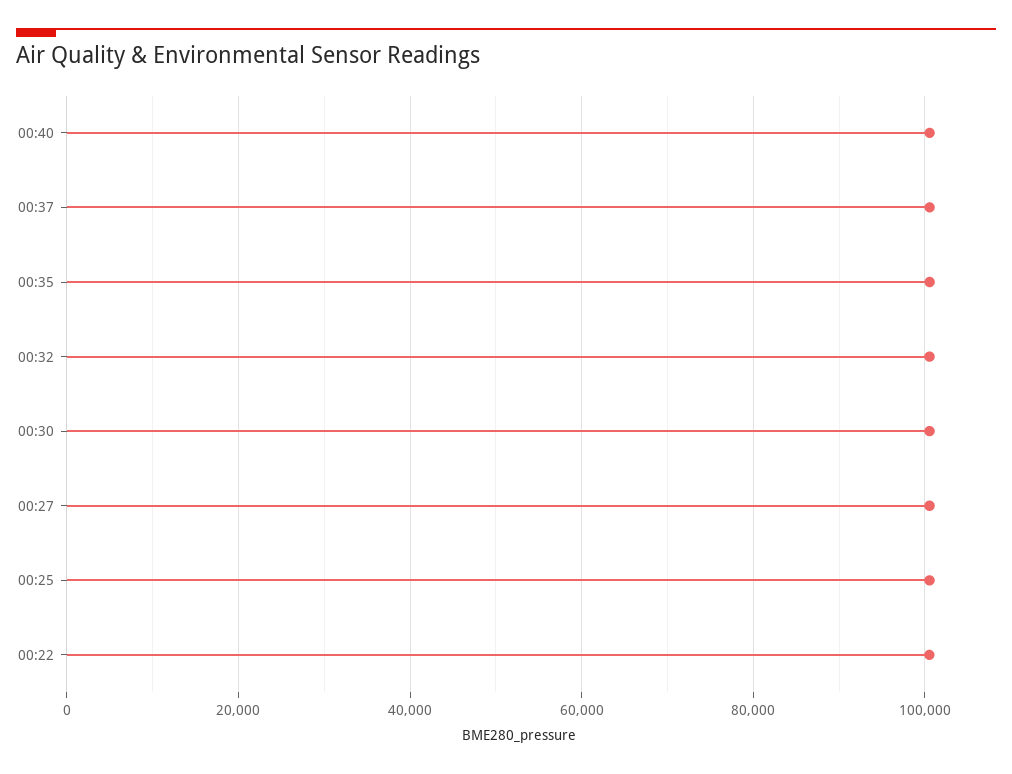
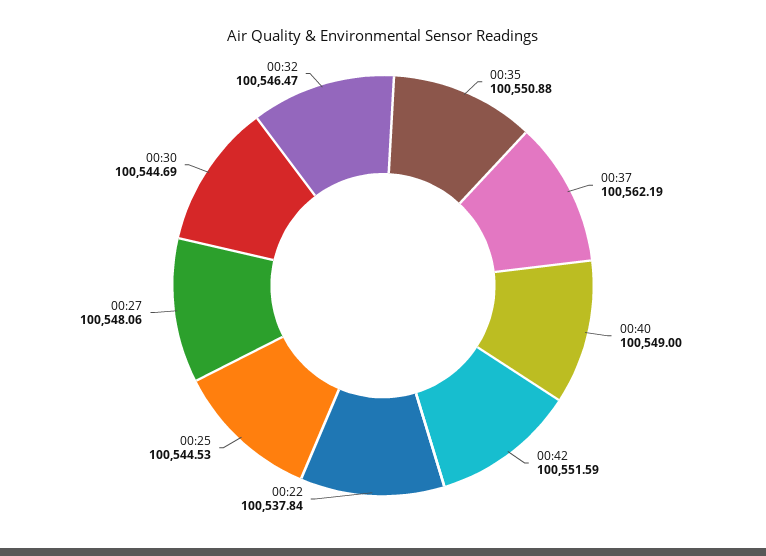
00:42: none -> 100551.59

